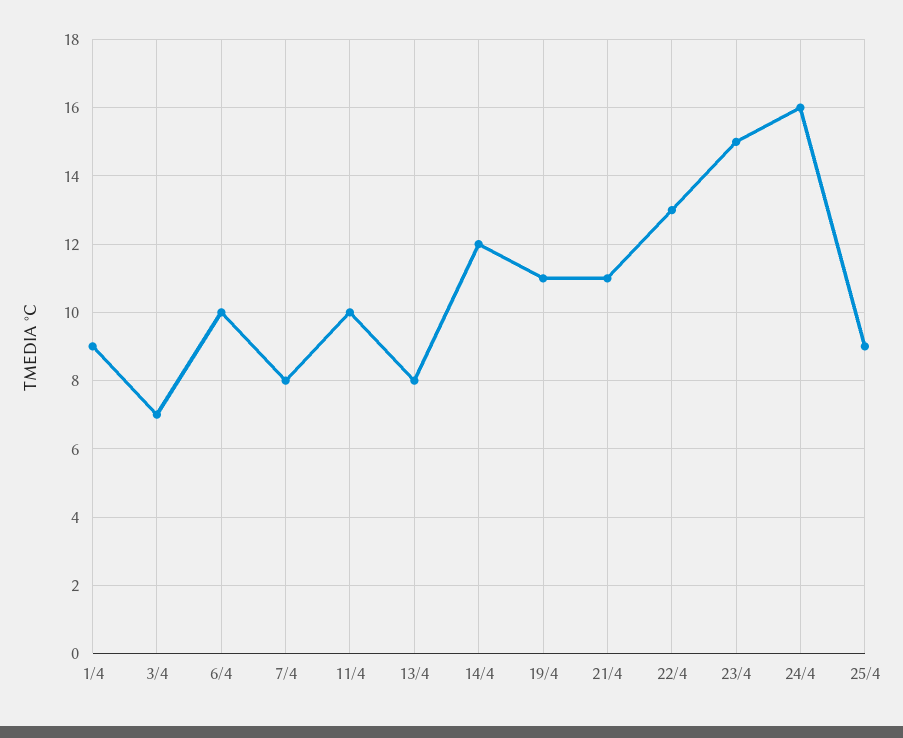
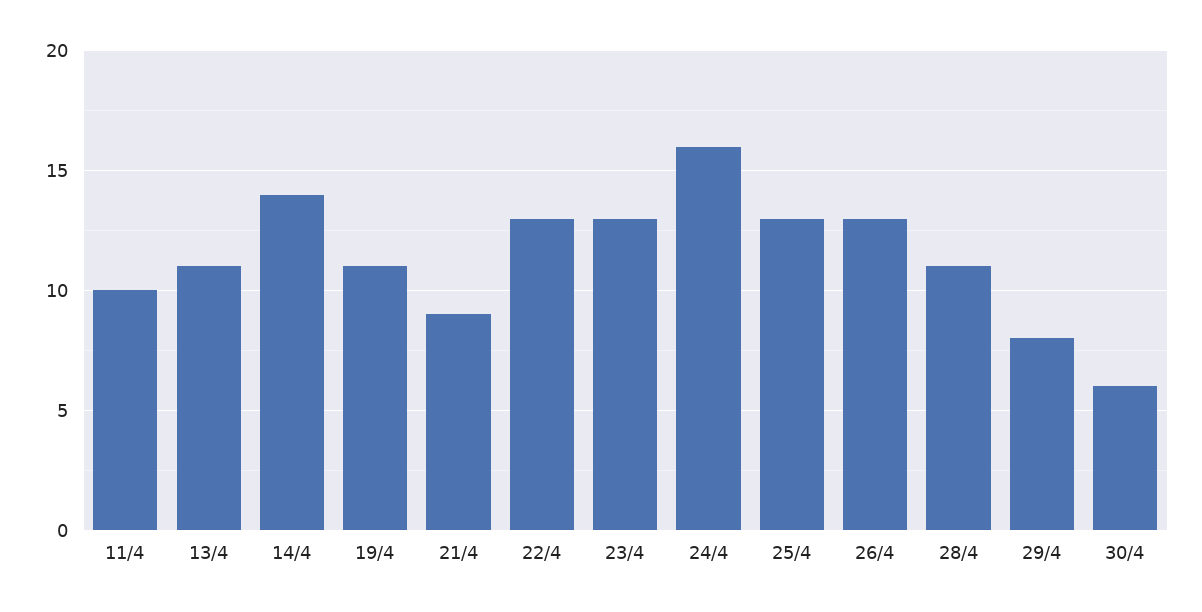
1/4: 9 -> none
3/4: 7 -> none
6/4: 10 -> none
7/4: 8 -> none
13/4: 8 -> 11
14/4: 12 -> 14
21/4: 11 -> 9
23/4: 15 -> 13
25/4: 9 -> 13
26/4: none -> 13
28/4: none -> 11
29/4: none -> 8
30/4: none -> 6

